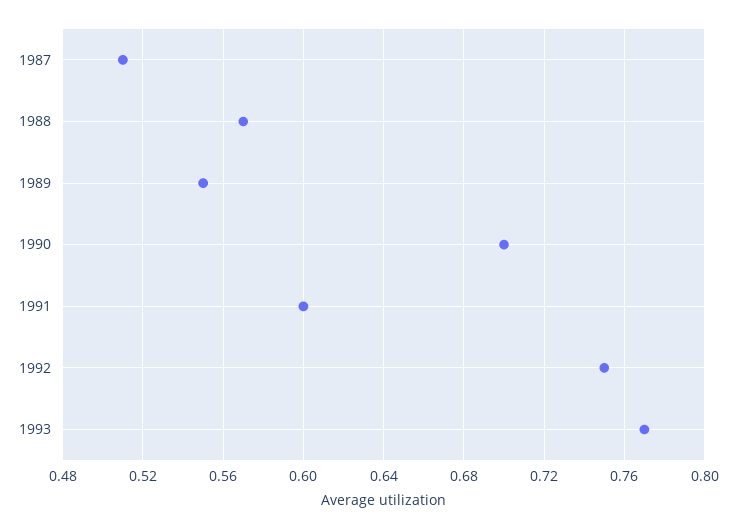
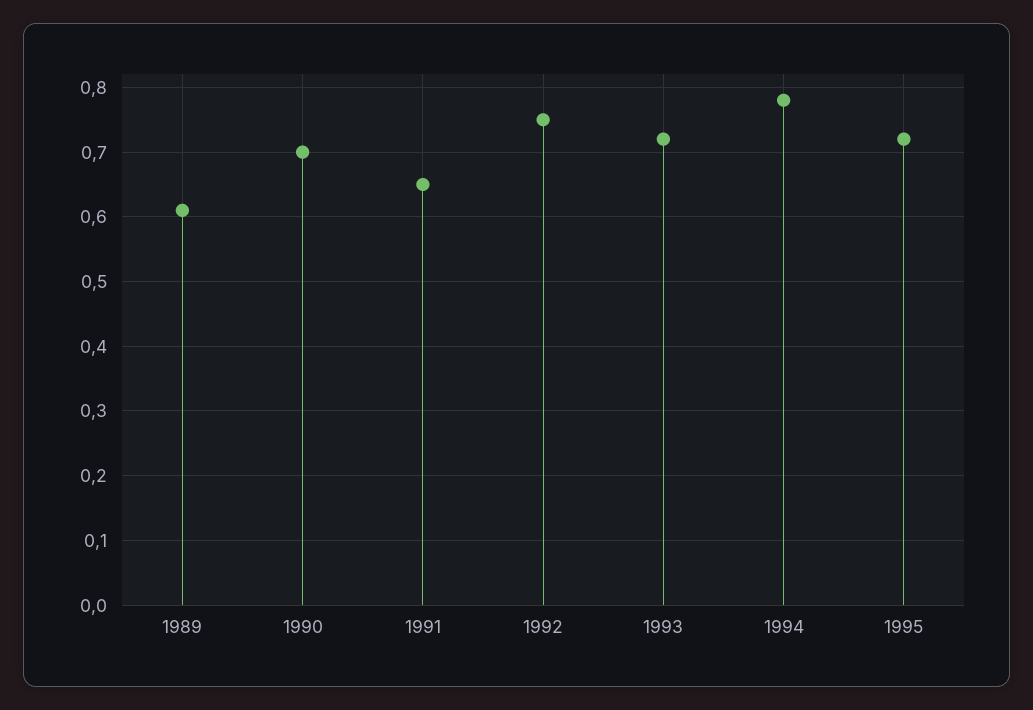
1987: 0.51 -> none
1988: 0.57 -> none
1989: 0.55 -> 0.61
1991: 0.6 -> 0.65
1993: 0.77 -> 0.72
1994: none -> 0.78
1995: none -> 0.72

